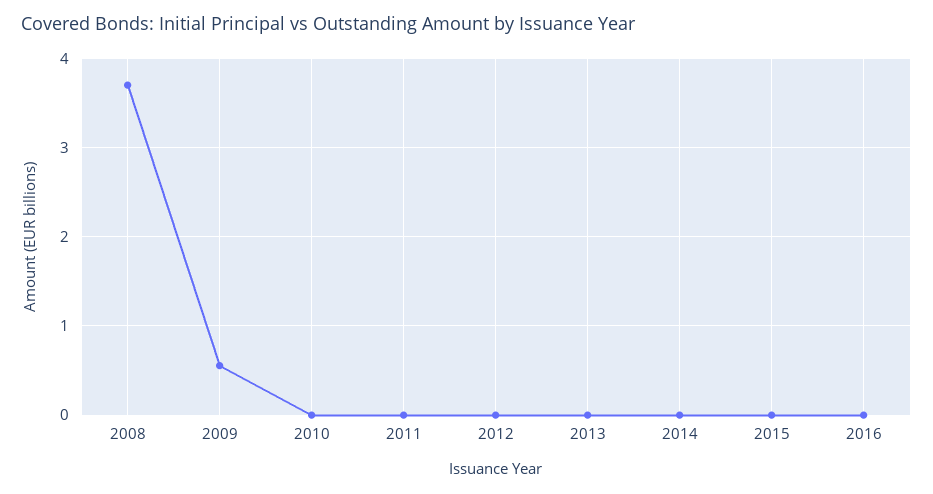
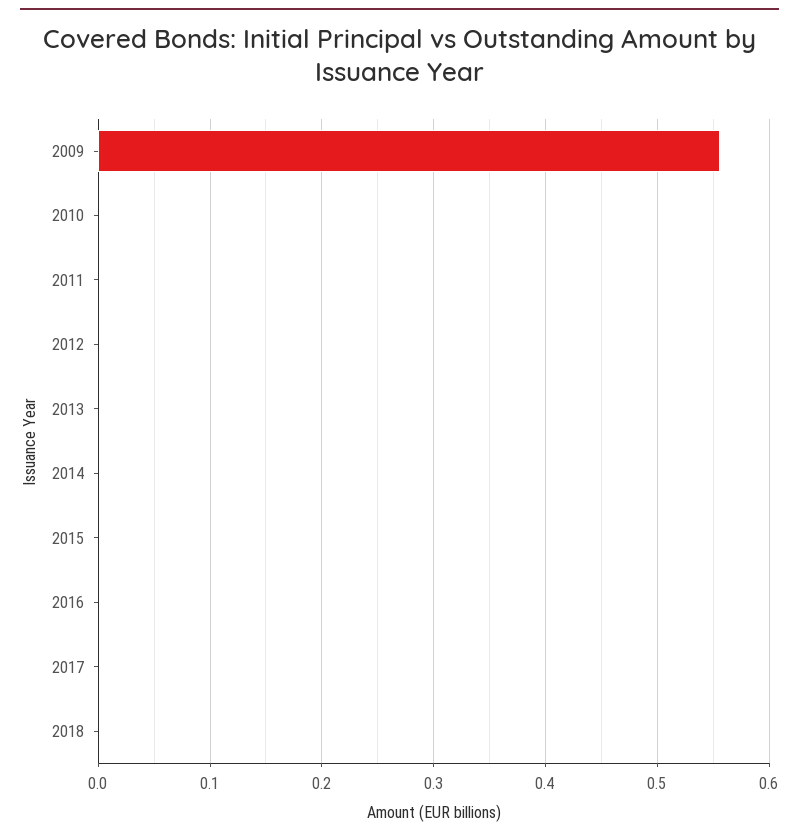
2008: 3.7 -> none
2017: none -> 0
2018: none -> 0

